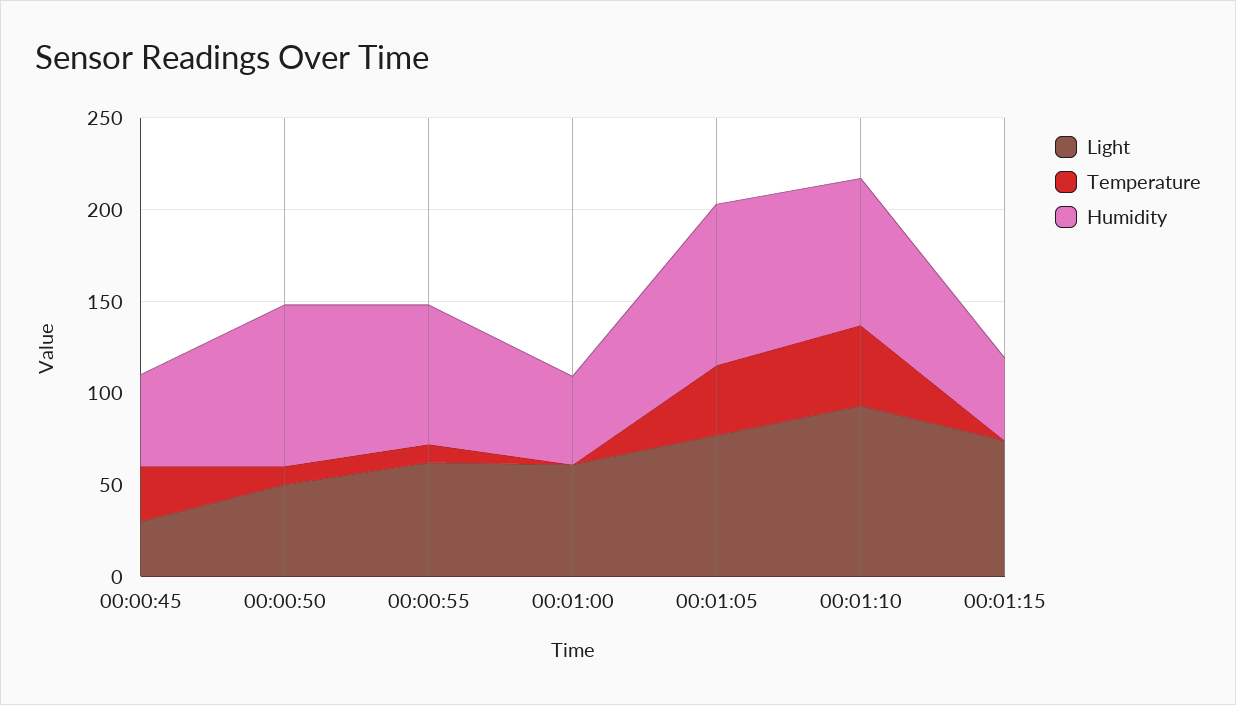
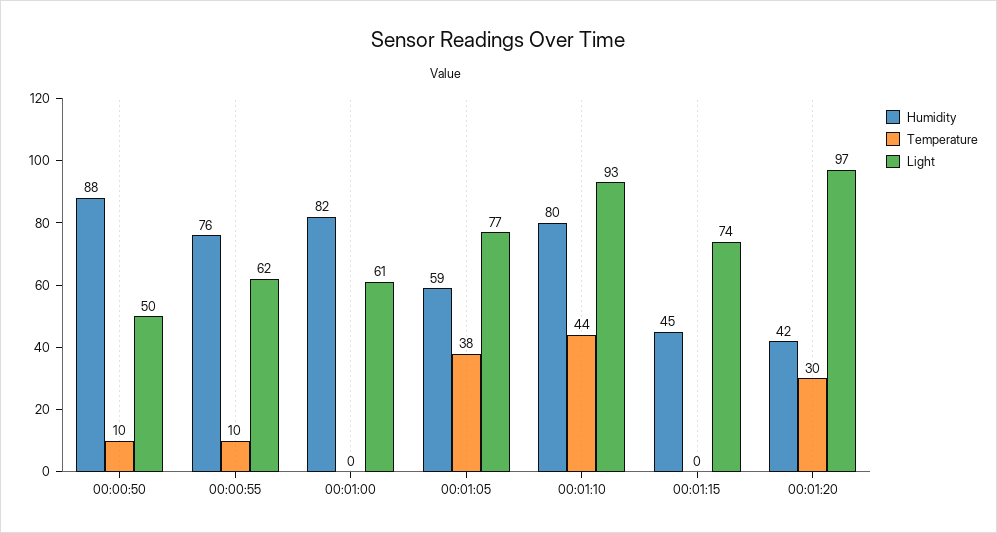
Light, 00:00:45: 30 -> none
Temperature, 00:00:45: 30 -> none
Humidity, 00:00:45: 50 -> none
Humidity, 00:01:00: 50 -> 82
Humidity, 00:01:05: 90 -> 59
Humidity, 00:01:20: none -> 42
Temperature, 00:01:20: none -> 30
Light, 00:01:20: none -> 97

